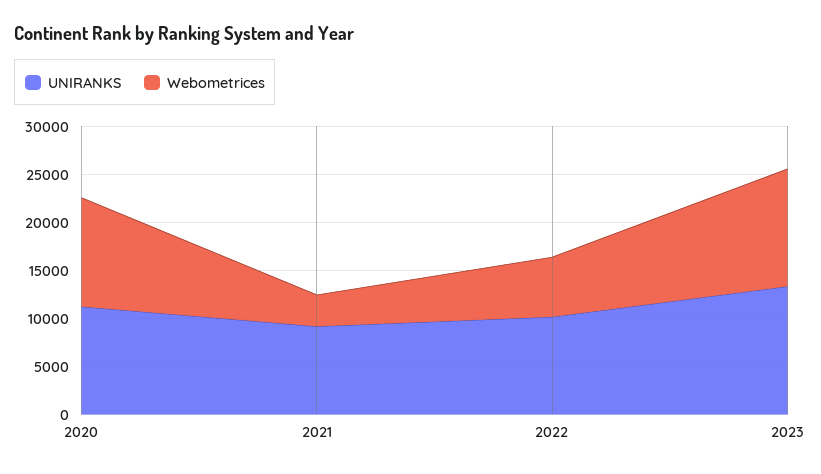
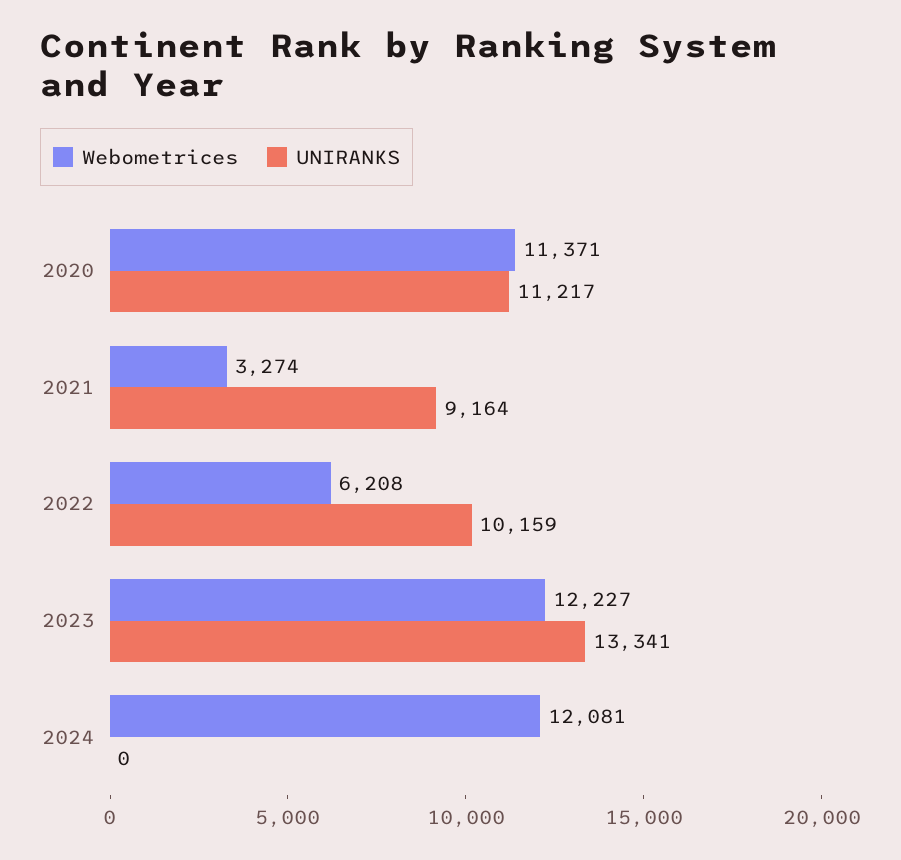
Webometrices, 2024: none -> 12081
UNIRANKS, 2024: none -> 0

